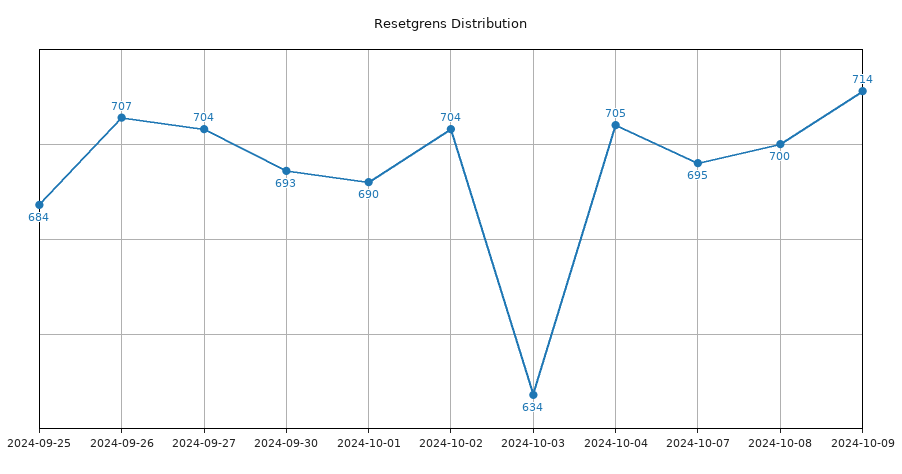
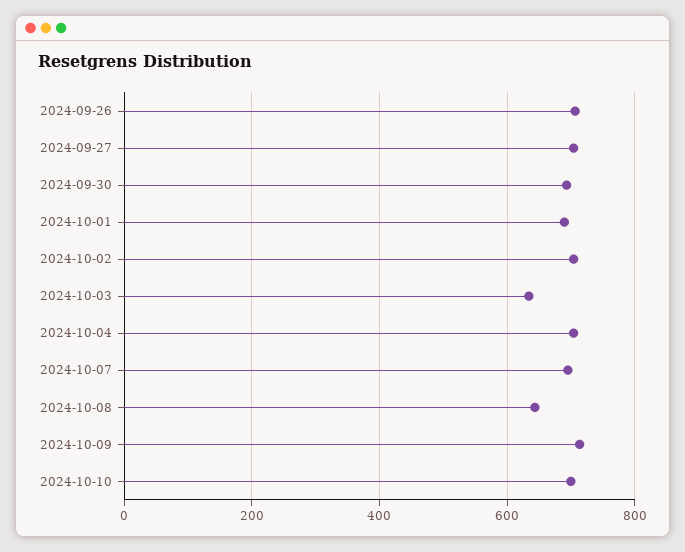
2024-09-25: 684 -> none
2024-10-08: 700 -> 640
2024-10-10: none -> 700

